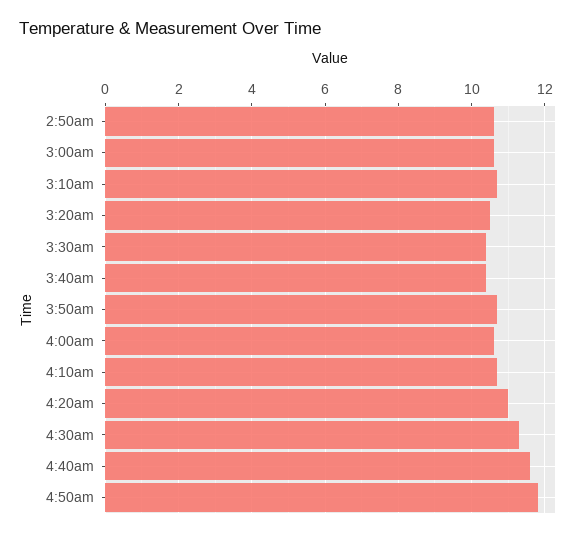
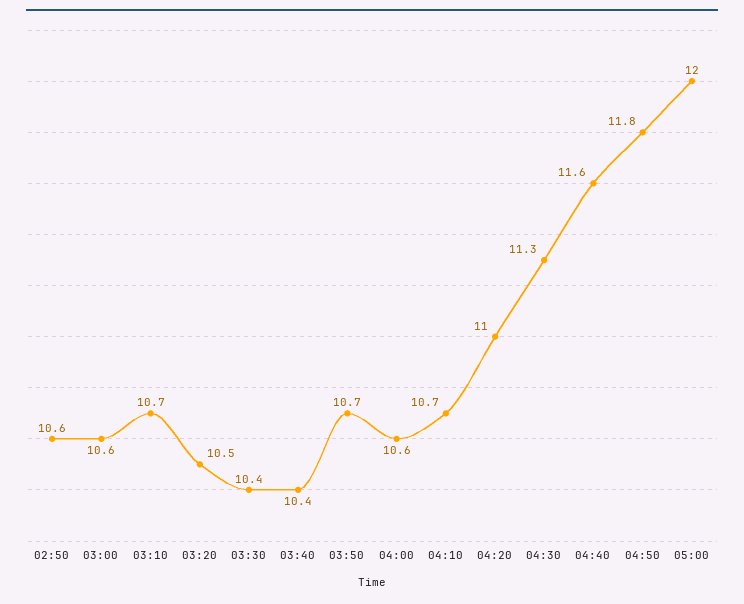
05:00: none -> 12

